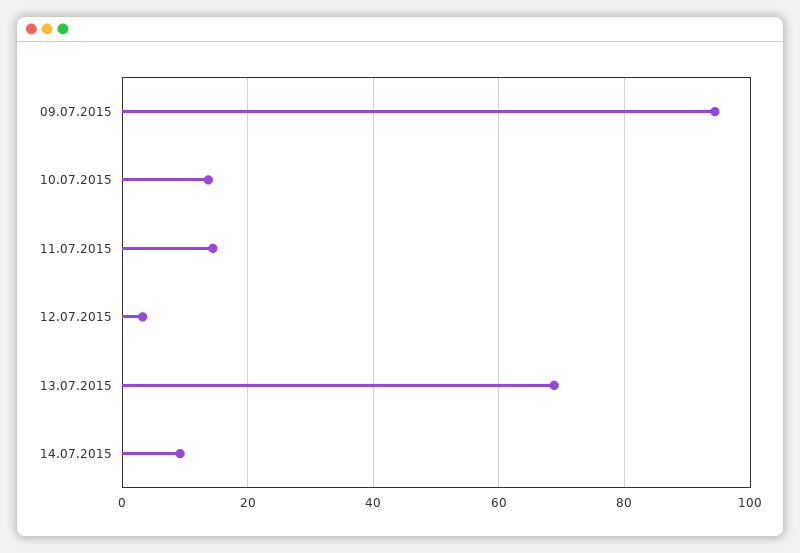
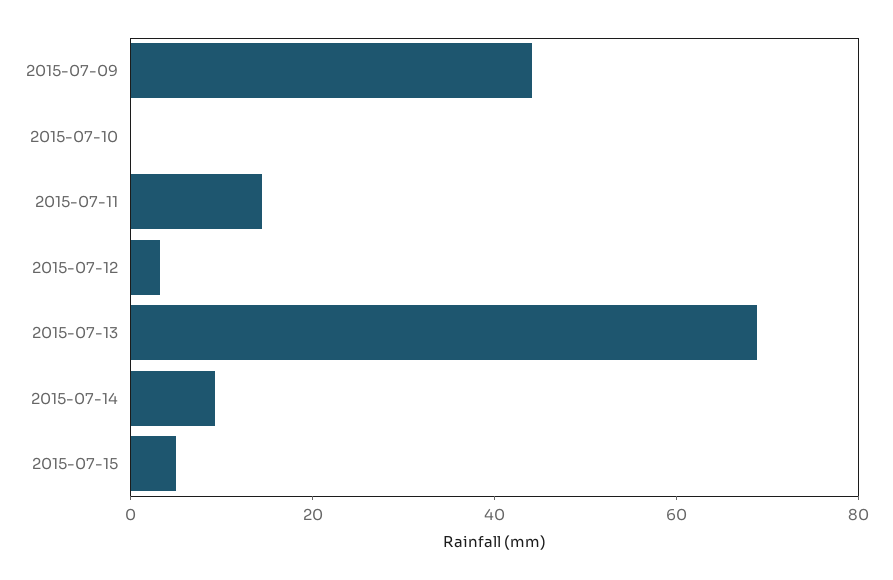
09.07.2015: 94 -> 45
10.07.2015: 14 -> 0
2015-07-15: none -> 5

